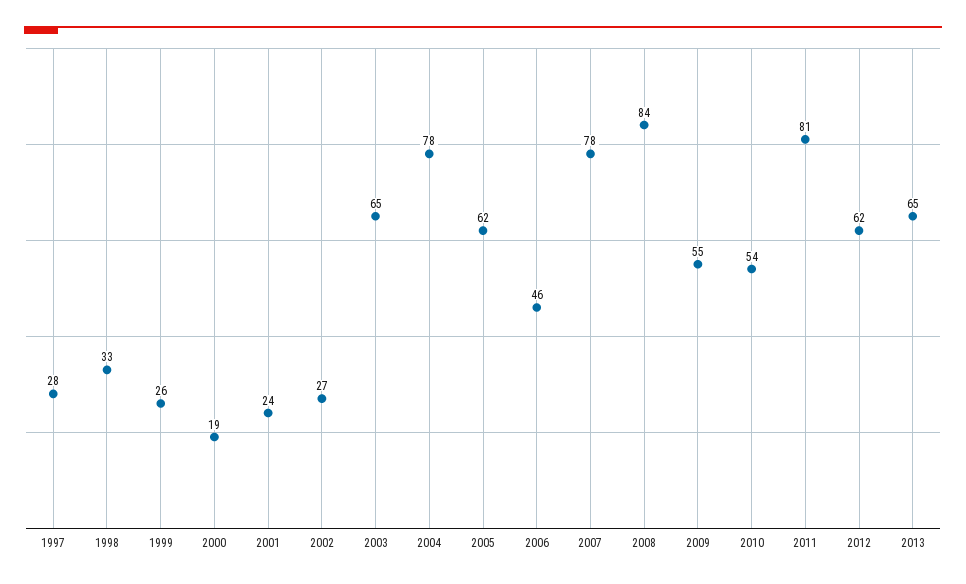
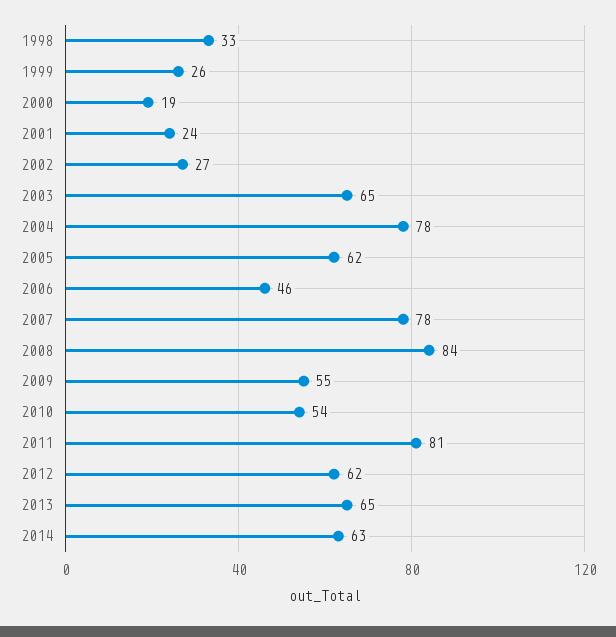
1997: 28 -> none
2014: none -> 63

